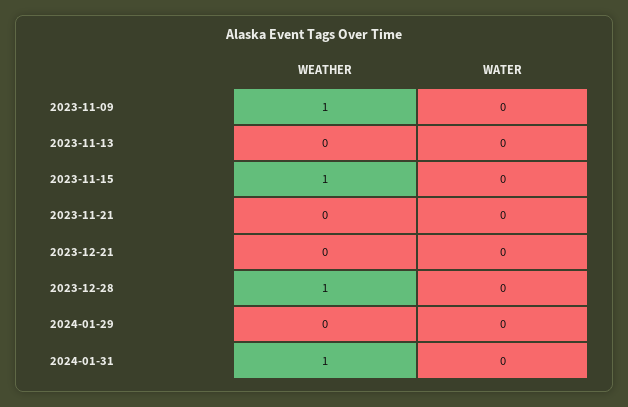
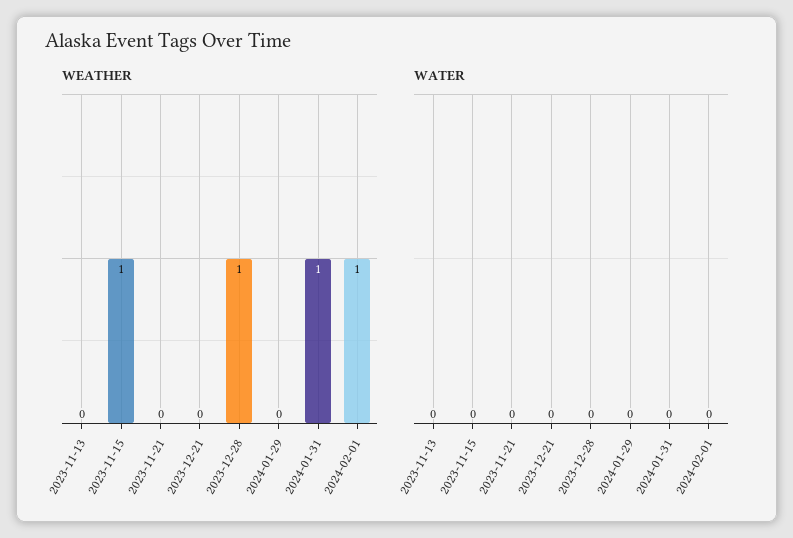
WEATHER, 2023-11-09: 1 -> none
WATER, 2023-11-09: 0 -> none
WEATHER, 2024-02-01: none -> 1
WATER, 2024-02-01: none -> 0

